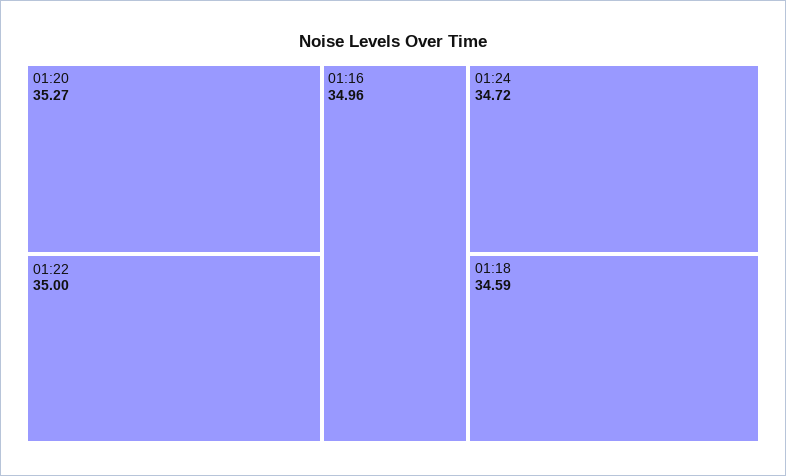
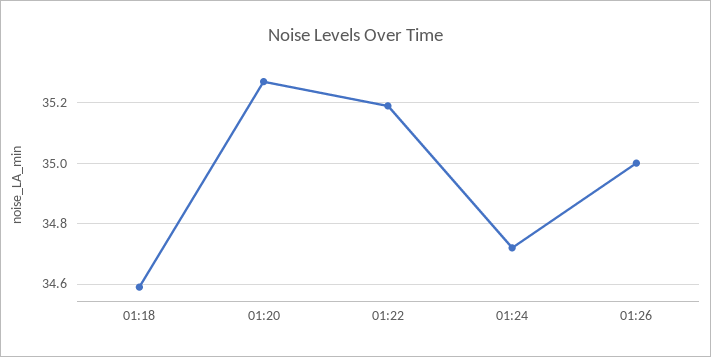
01:22: 35 -> 35.2
01:16: 34.96 -> none
01:26: none -> 35

